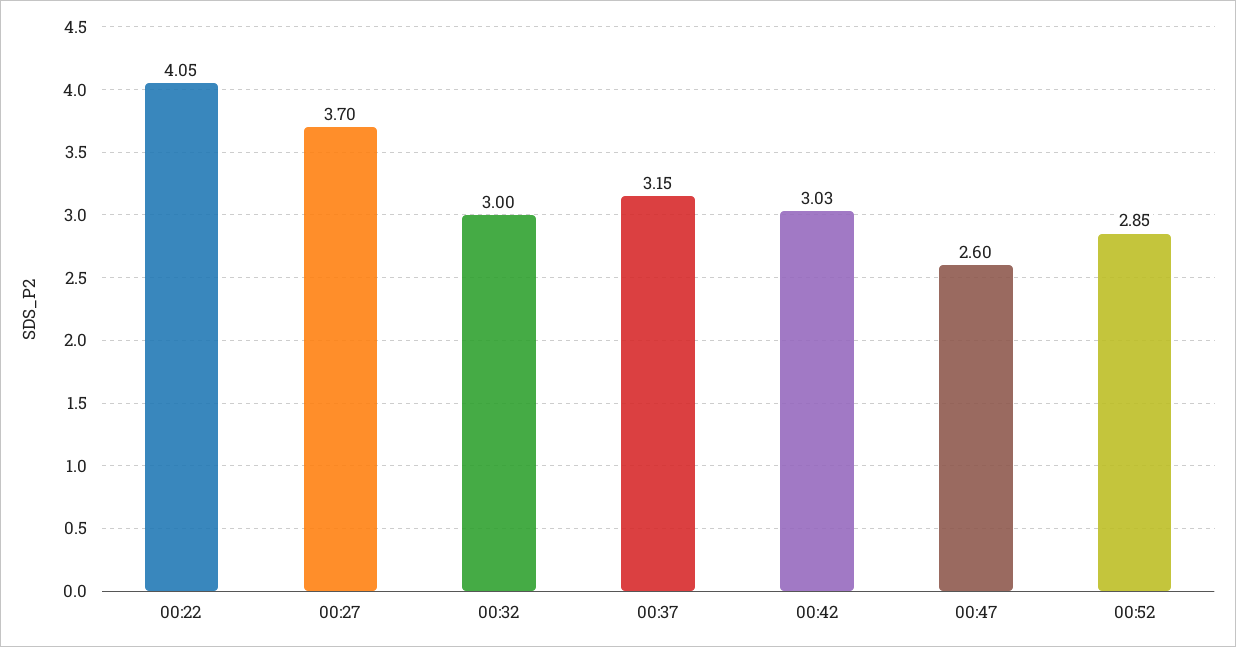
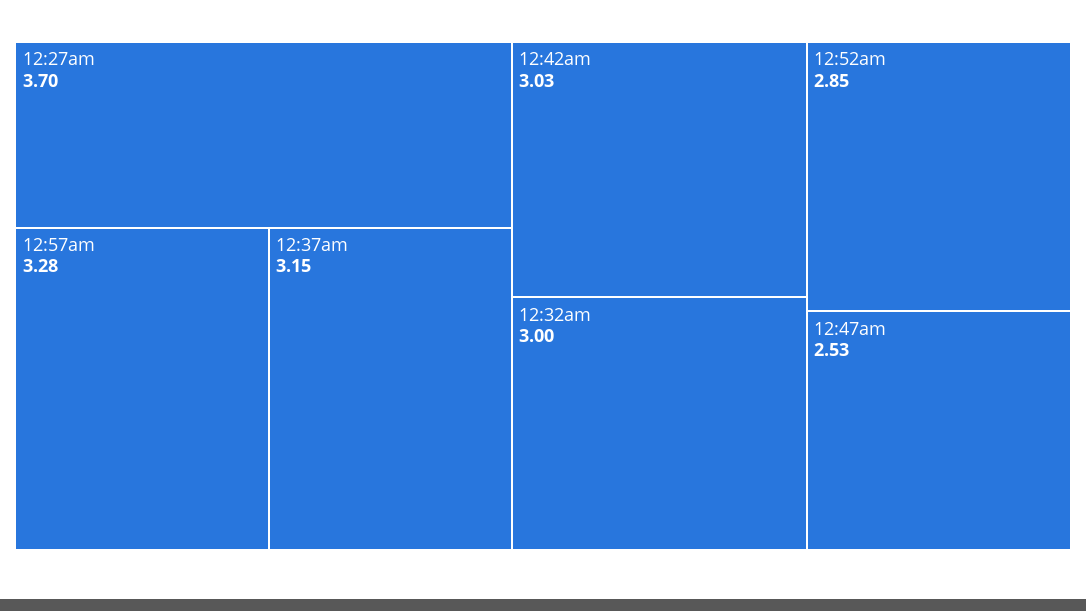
00:22: 4.05 -> none
00:47: 2.6 -> 2.53
12:57am: none -> 3.28

